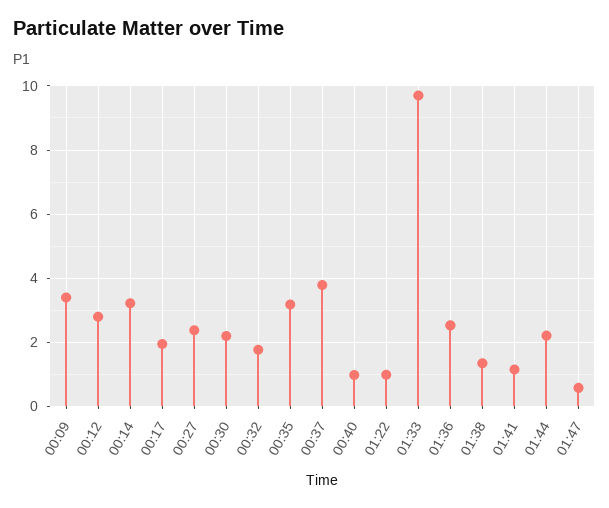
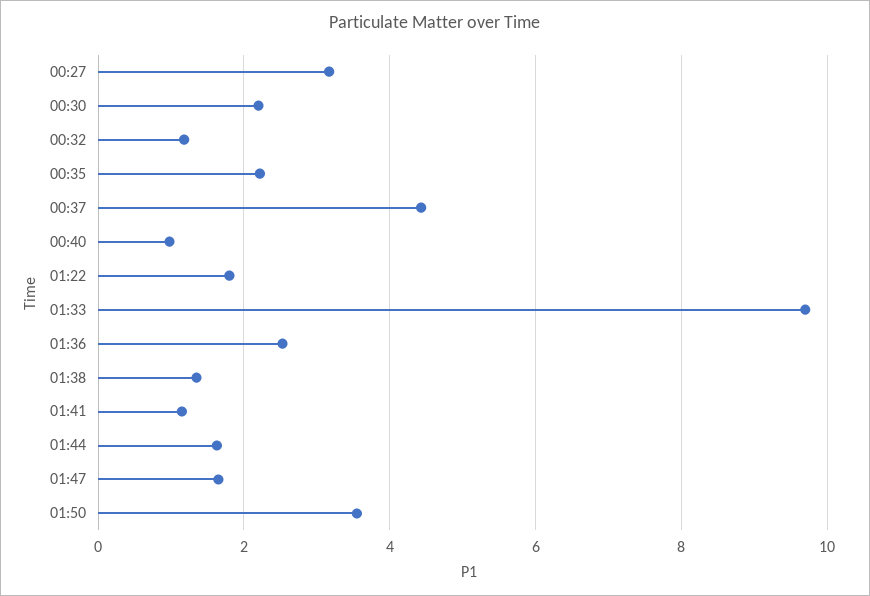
00:09: 3.4 -> none
00:12: 2.8 -> none
00:14: 3.2 -> none
00:17: 2 -> none
00:27: 2.4 -> 3.2
00:32: 1.8 -> 1.2
00:35: 3.2 -> 2.2
00:37: 3.8 -> 4.4
01:22: 1 -> 1.8
01:44: 2.2 -> 1.6
01:47: 0.6 -> 1.6
01:50: none -> 3.6

